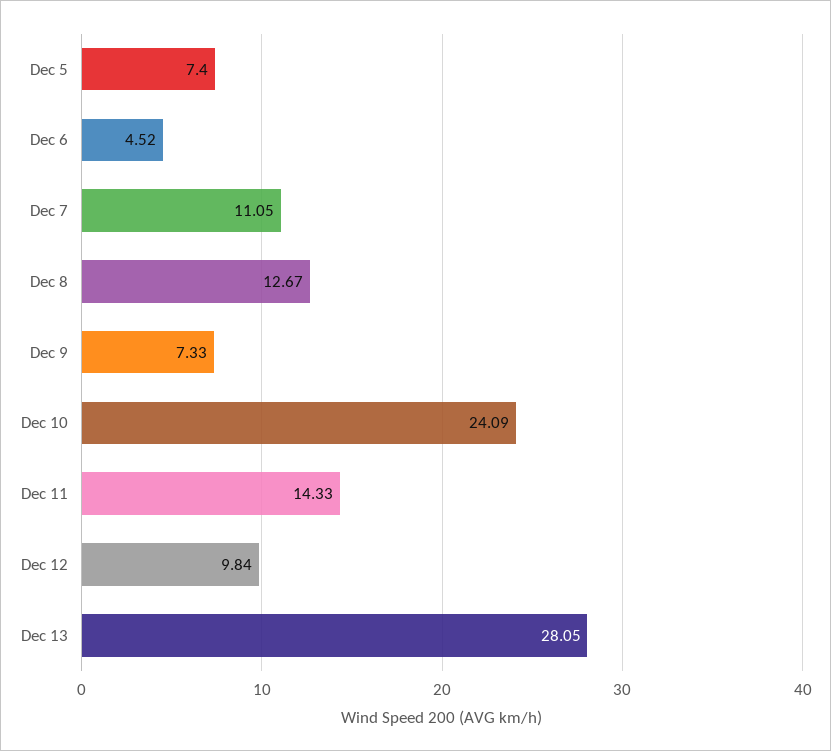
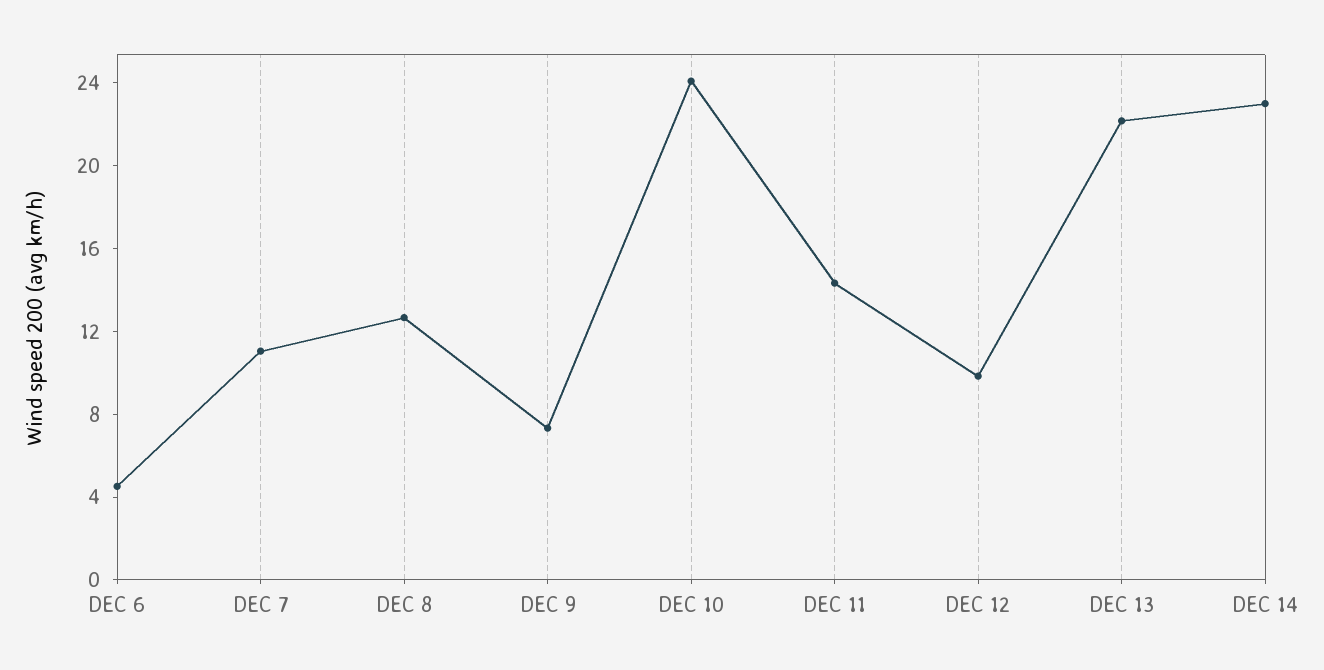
Dec 5: 7.4 -> none
Dec 13: 28.05 -> 22
DEC 14: none -> 23

